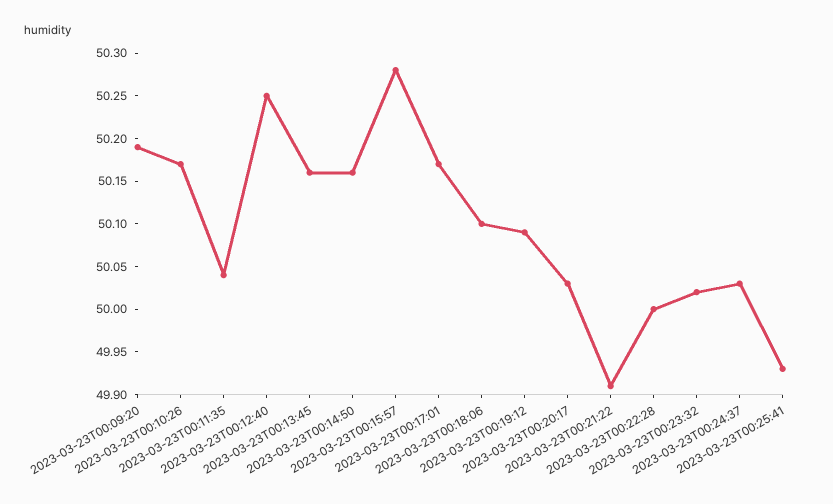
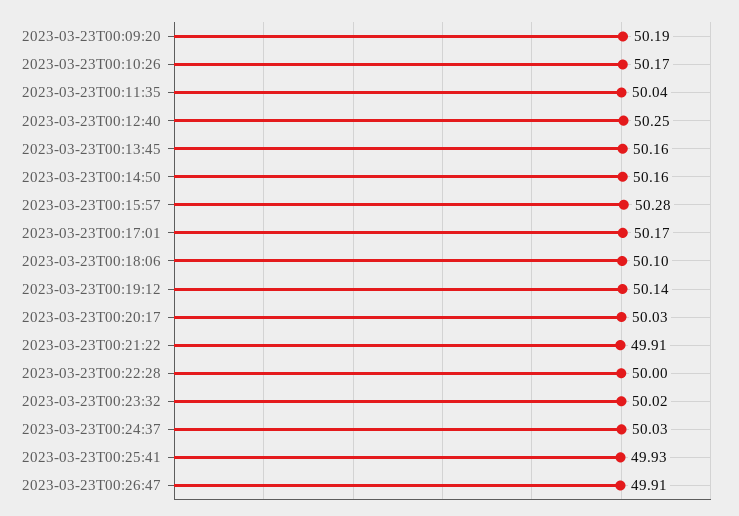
2023-03-23T00:19:12: 50.09 -> 50.14
2023-03-23T00:26:47: none -> 49.91

